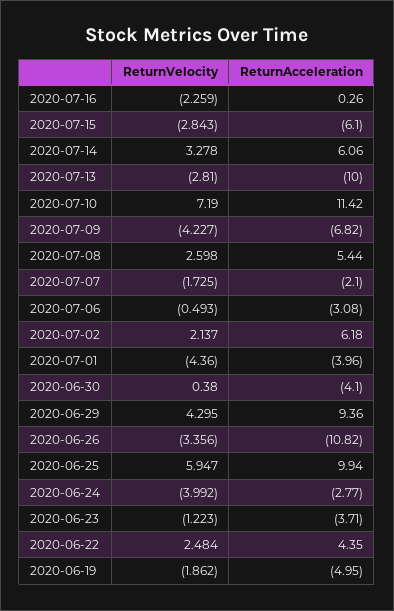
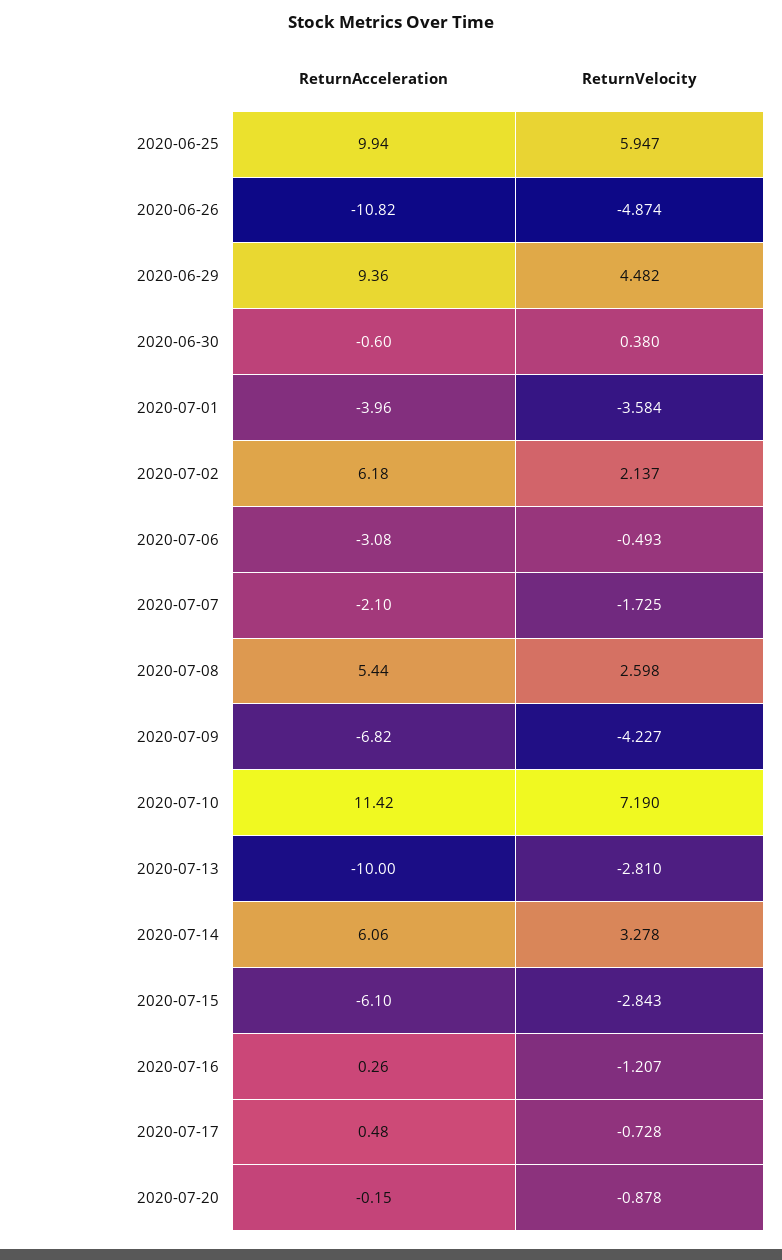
ReturnVelocity, 2020-07-16: -2.259 -> -1.207
ReturnVelocity, 2020-07-01: -4.36 -> -3.584
ReturnAcceleration, 2020-06-30: -4.1 -> -0.6
ReturnVelocity, 2020-06-29: 4.295 -> 4.482
ReturnVelocity, 2020-06-26: -3.356 -> -4.874
ReturnVelocity, 2020-06-24: -3.992 -> none
ReturnAcceleration, 2020-06-24: -2.77 -> none
ReturnVelocity, 2020-06-23: -1.223 -> none
ReturnAcceleration, 2020-06-23: -3.71 -> none
ReturnVelocity, 2020-06-22: 2.484 -> none
ReturnAcceleration, 2020-06-22: 4.35 -> none
ReturnVelocity, 2020-06-19: -1.862 -> none
ReturnAcceleration, 2020-06-19: -4.95 -> none
ReturnAcceleration, 2020-07-17: none -> 0.48
ReturnVelocity, 2020-07-17: none -> -0.728
ReturnAcceleration, 2020-07-20: none -> -0.15
ReturnVelocity, 2020-07-20: none -> -0.878

